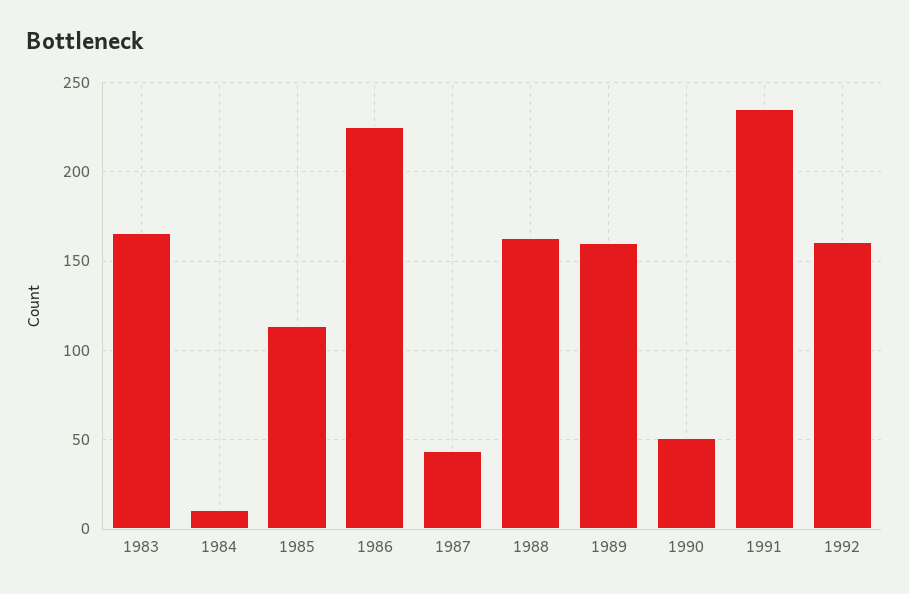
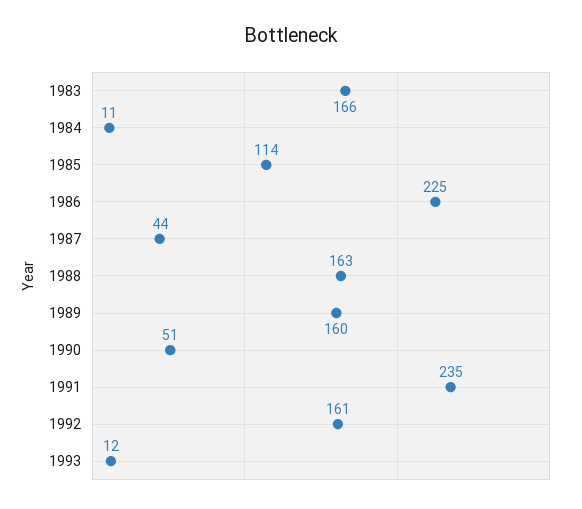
1993: none -> 12

